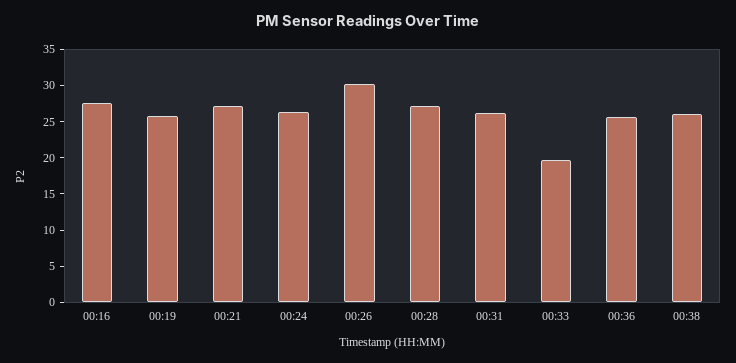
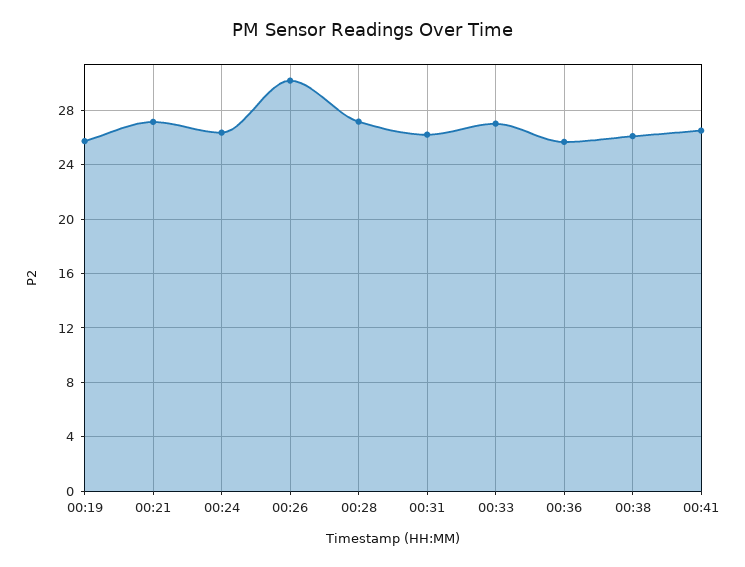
00:16: 27.5 -> none
00:33: 20 -> 27
00:41: none -> 26.5

